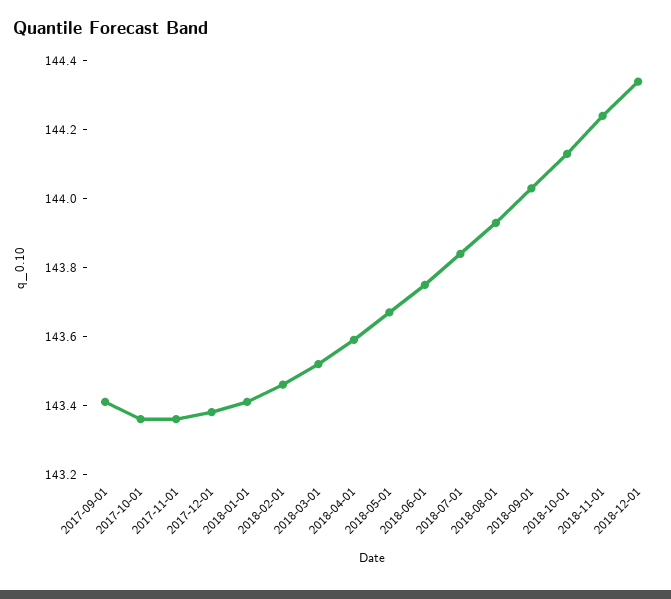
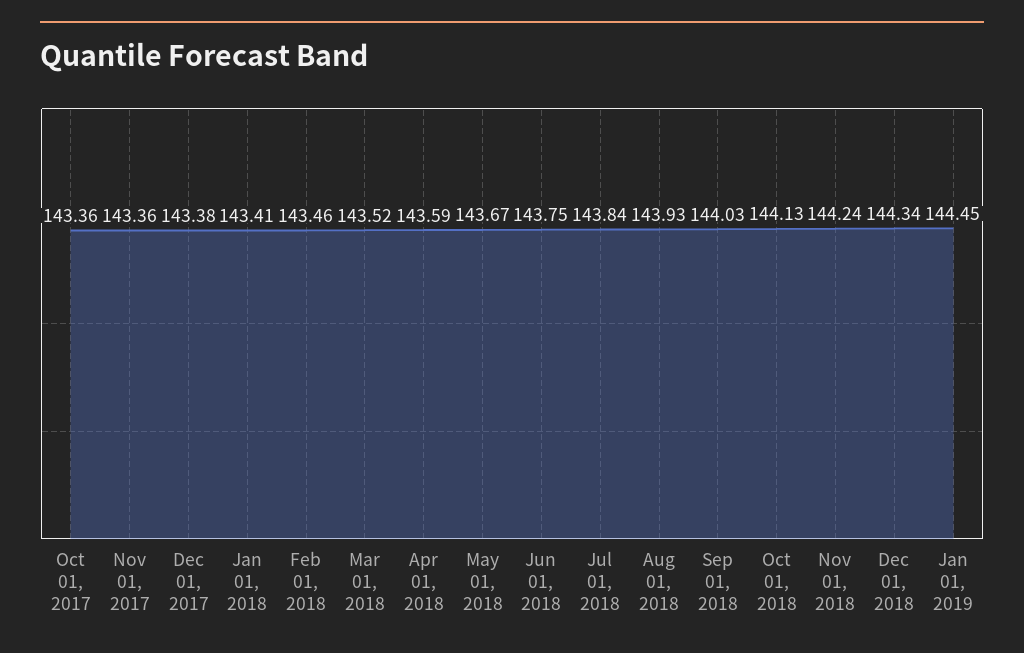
2017-09-01: 143.4 -> none
Jan 01, 2019: none -> 144.45

